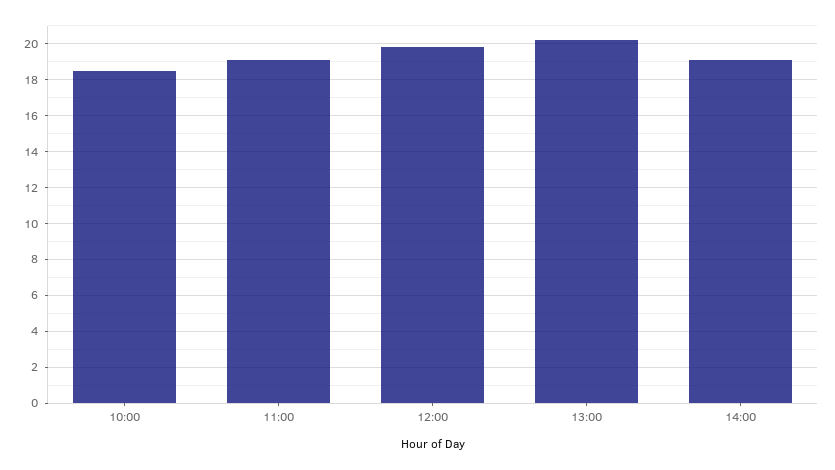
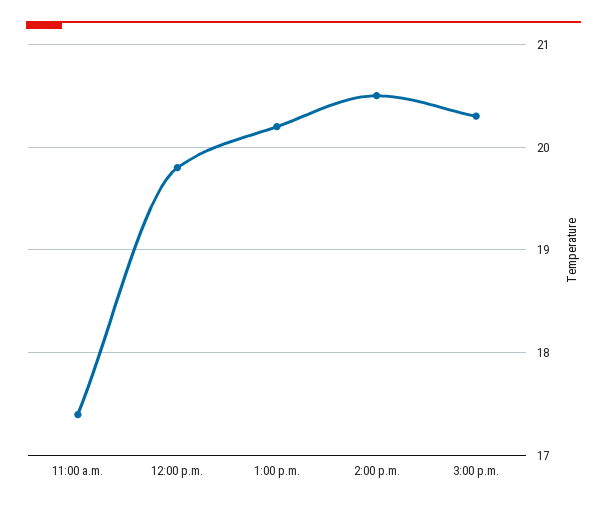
10:00: 18.5 -> none
11:00: 19 -> 17.4
14:00: 19 -> 20.5
3:00 p.m.: none -> 20.3

